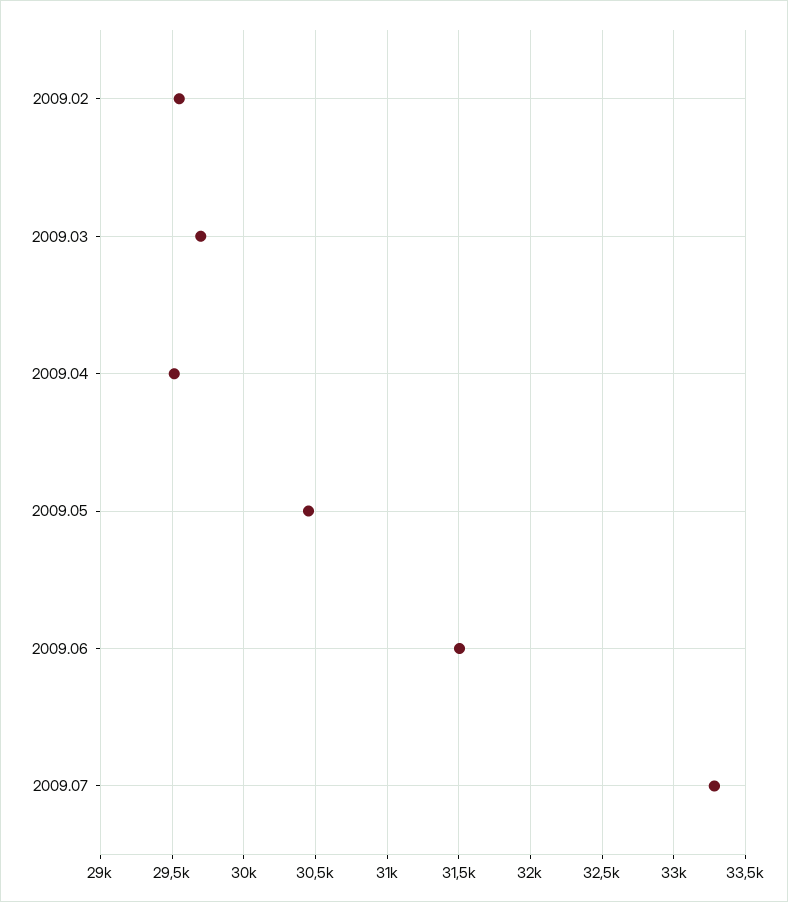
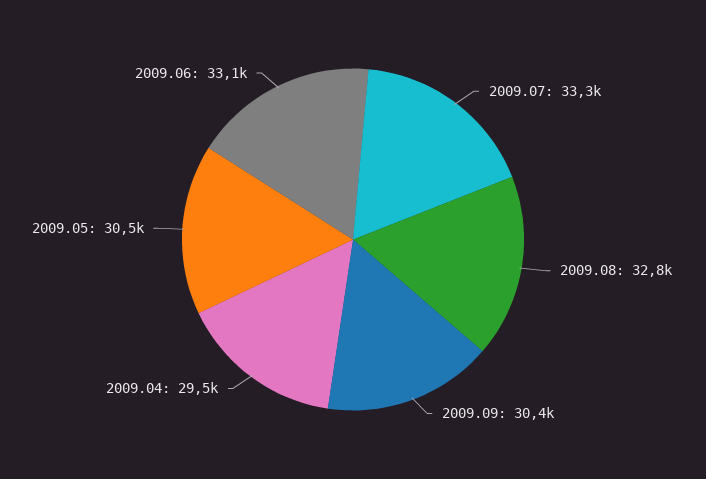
2009.02: 29550 -> none
2009.03: 29700 -> none
2009.06: 31500 -> 33100
2009.08: none -> 32800
2009.09: none -> 30400

